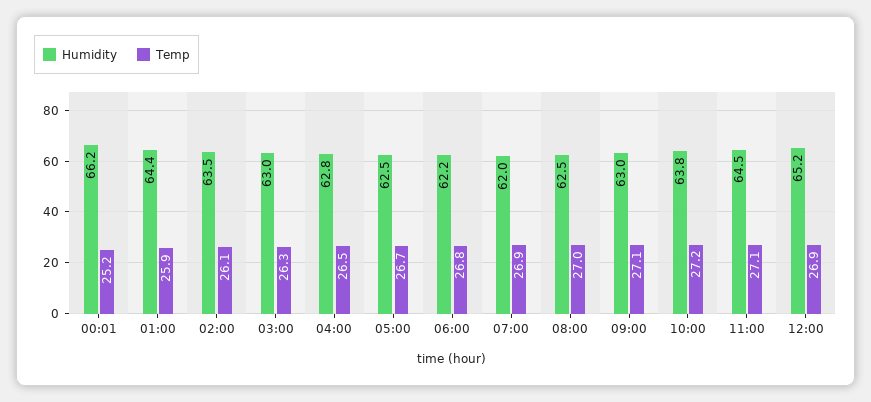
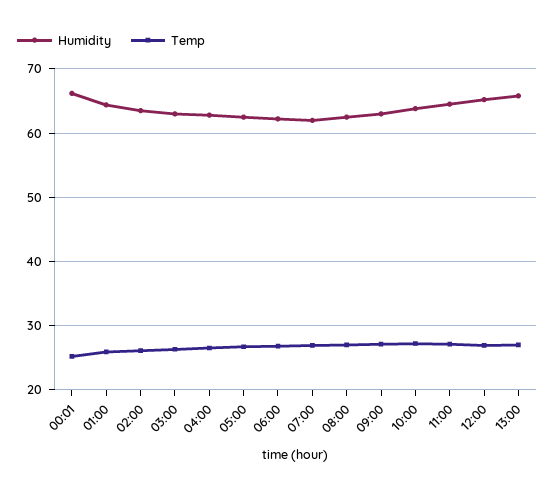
Humidity, 13:00: none -> 66
Temp, 13:00: none -> 27

